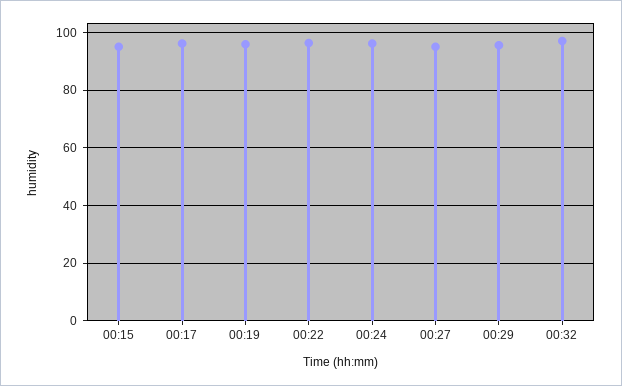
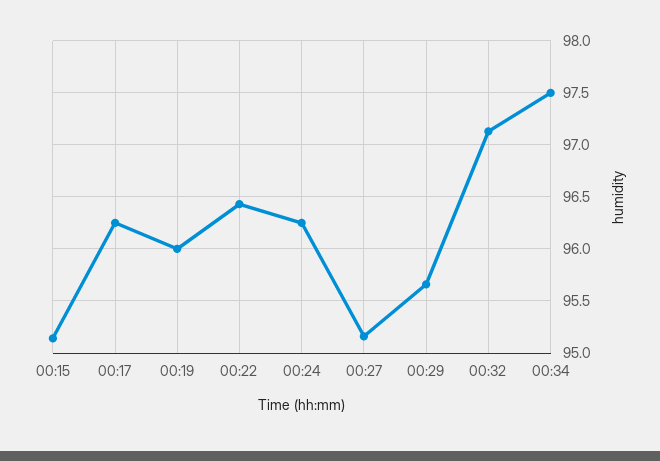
00:34: none -> 97.5

